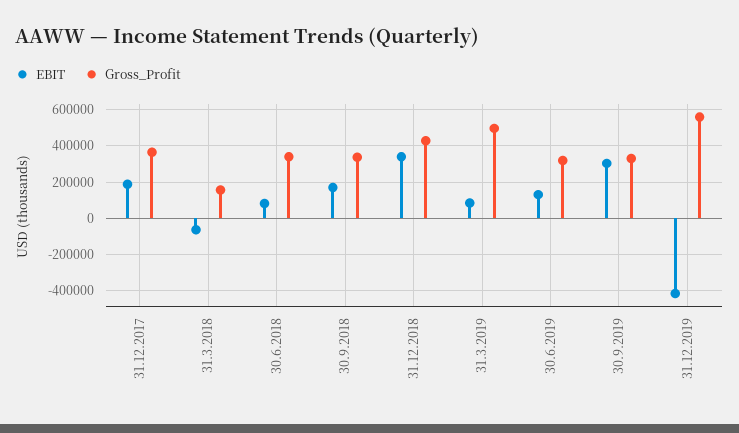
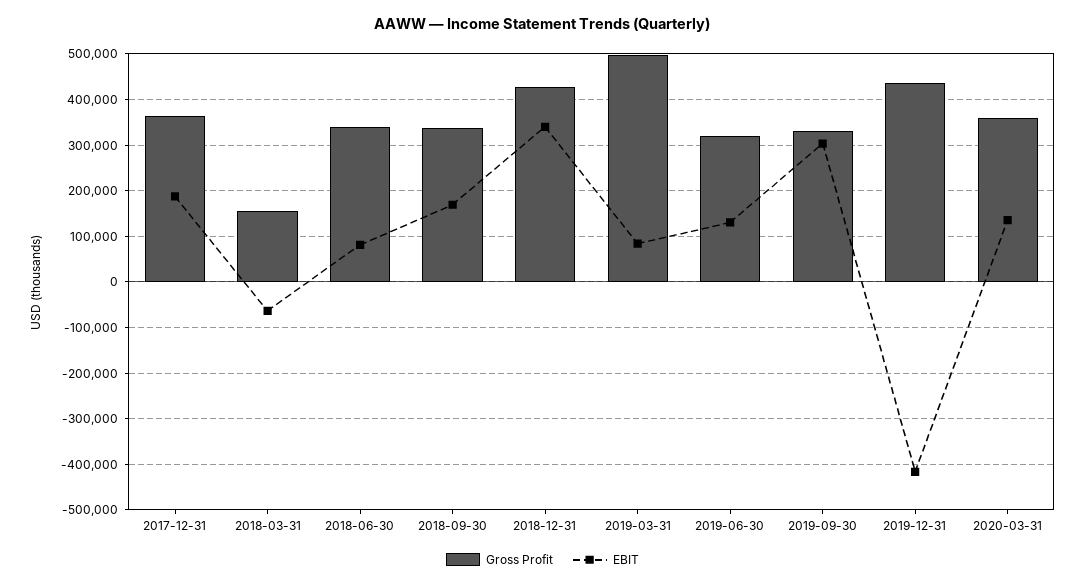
Gross_Profit, 31.12.2019: 550000 -> 440000
Gross_Profit, 2020-03-31: none -> 360000
EBIT, 2020-03-31: none -> 140000

